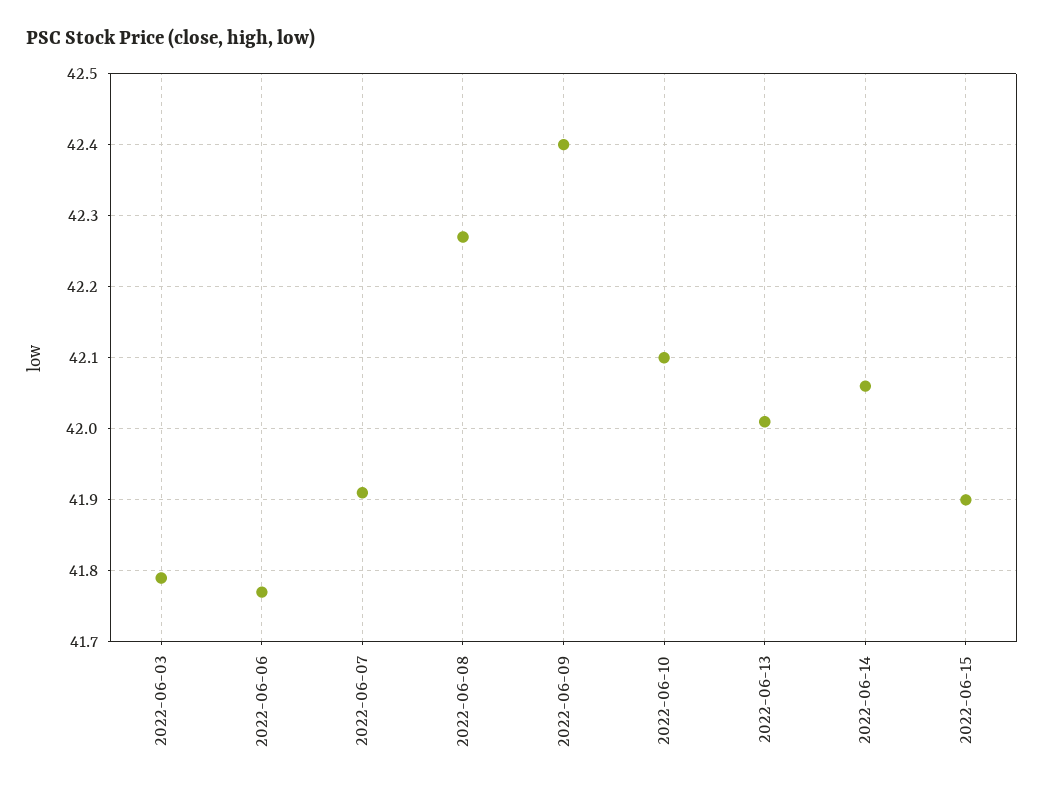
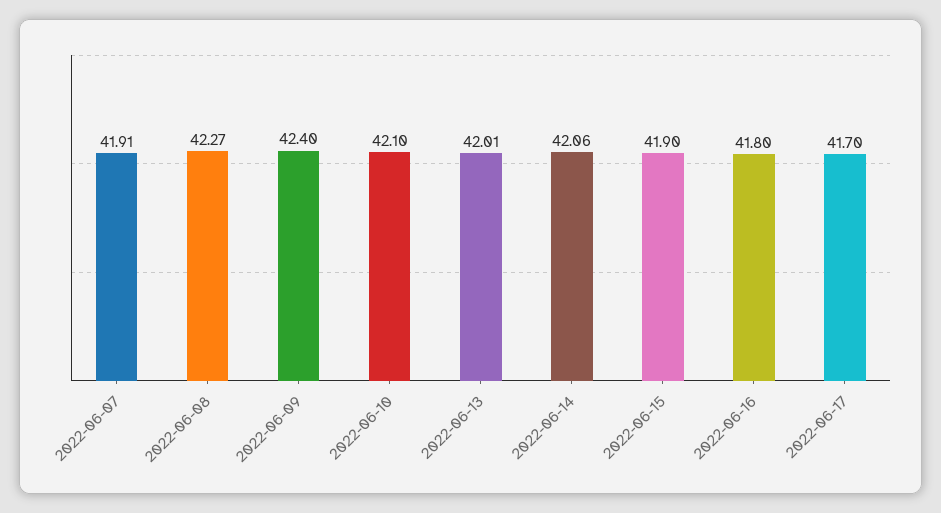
2022-06-03: 41.79 -> none
2022-06-06: 41.77 -> none
2022-06-16: none -> 41.8
2022-06-17: none -> 41.7

